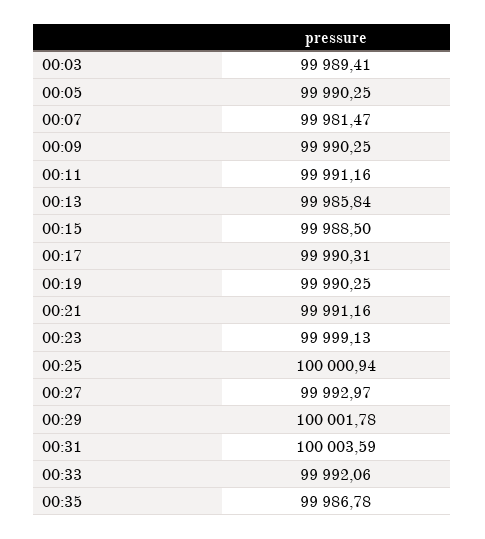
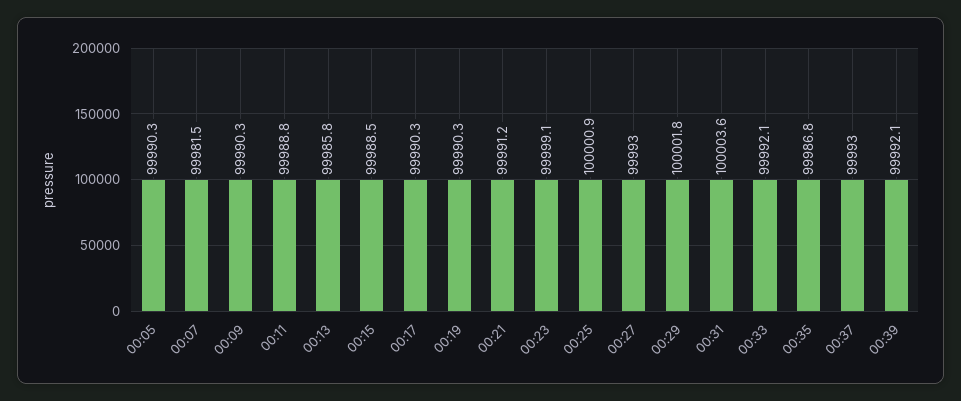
00:03: 99989.41 -> none
00:11: 99991.16 -> 99988.8
00:37: none -> 99993
00:39: none -> 99992.1

